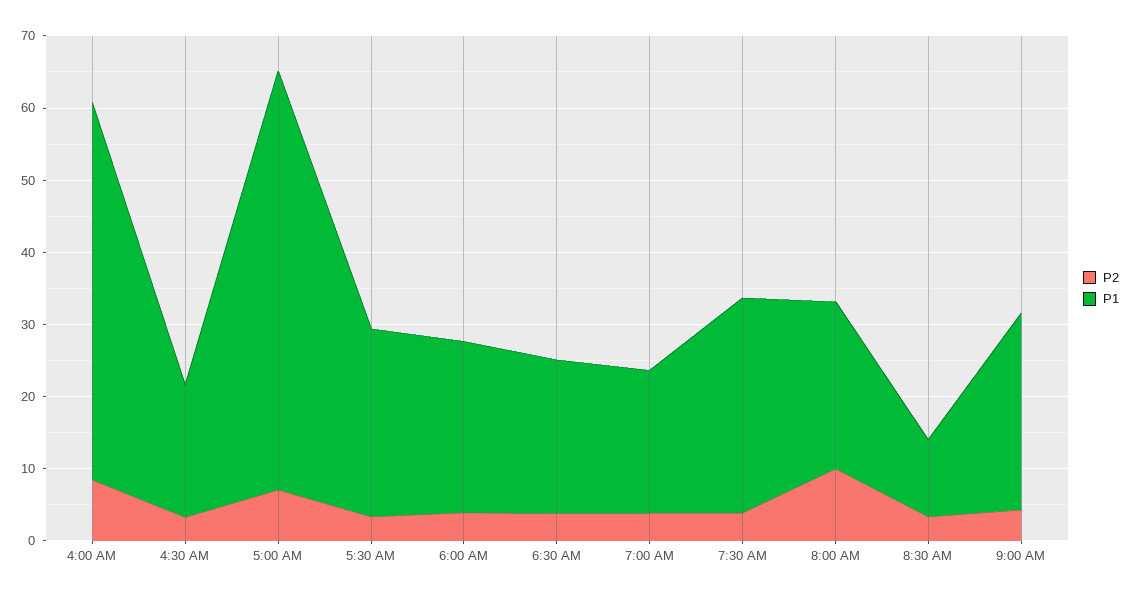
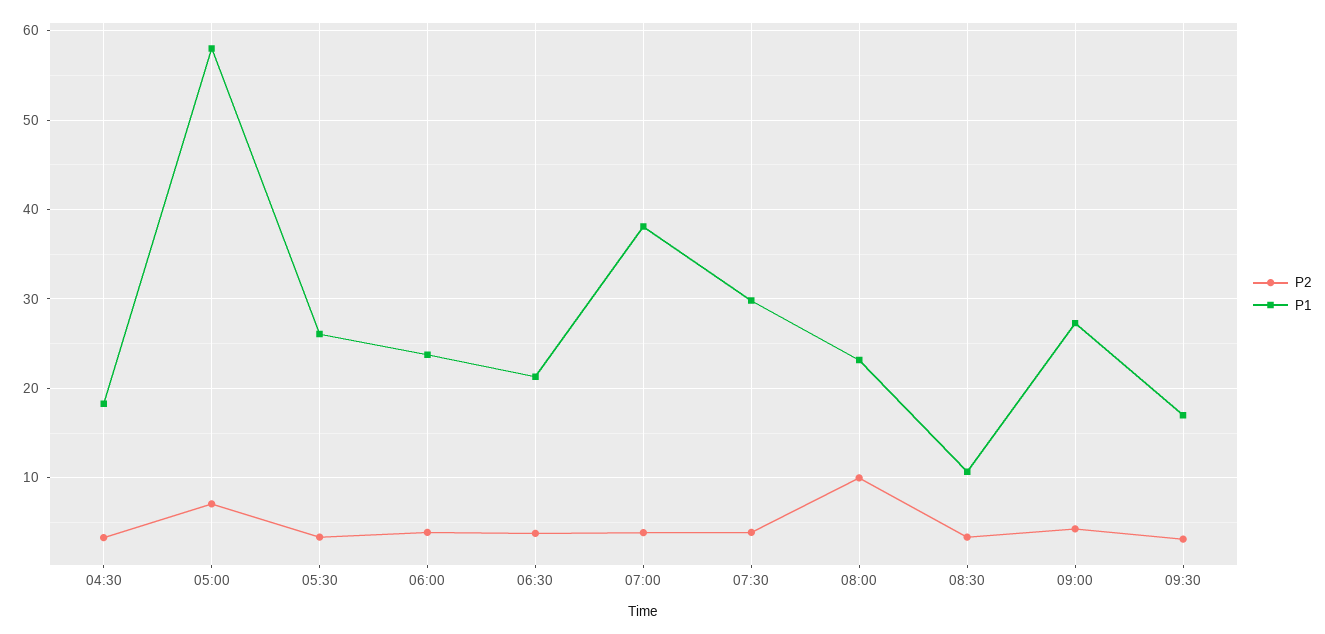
P2, 4:00 AM: 8 -> none
P1, 4:00 AM: 52 -> none
P1, 7:00 AM: 20 -> 38
P2, 09:30: none -> 3
P1, 09:30: none -> 17

